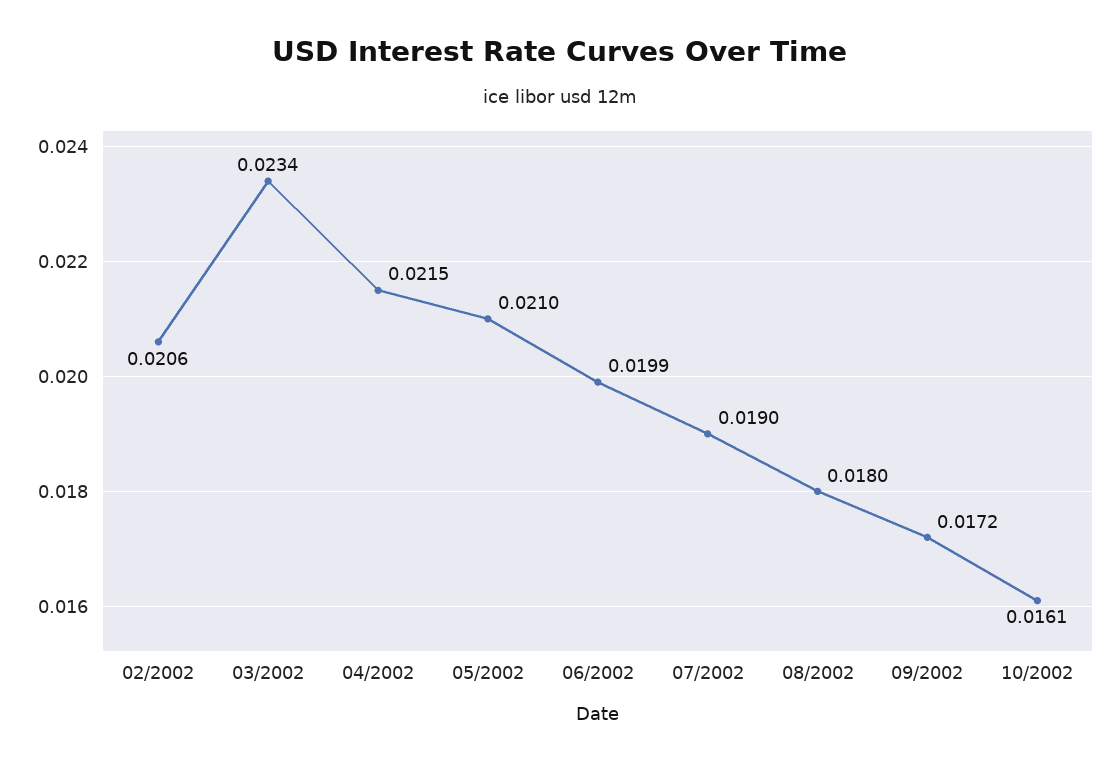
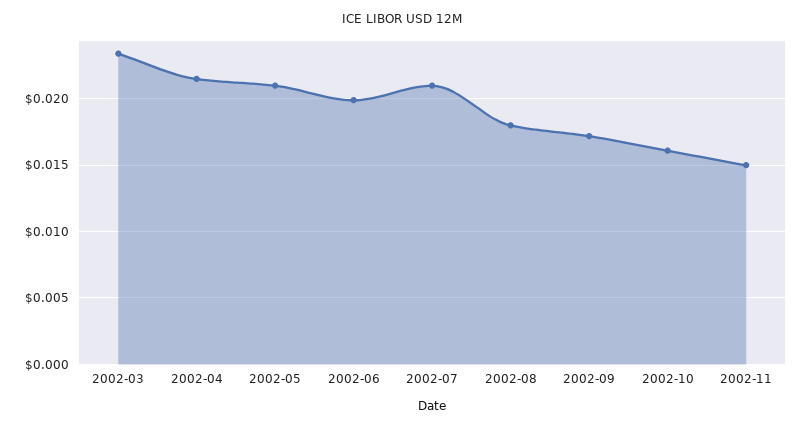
02/2002: 0.0206 -> none
07/2002: 0.019 -> 0.021
2002-11: none -> 0.015

